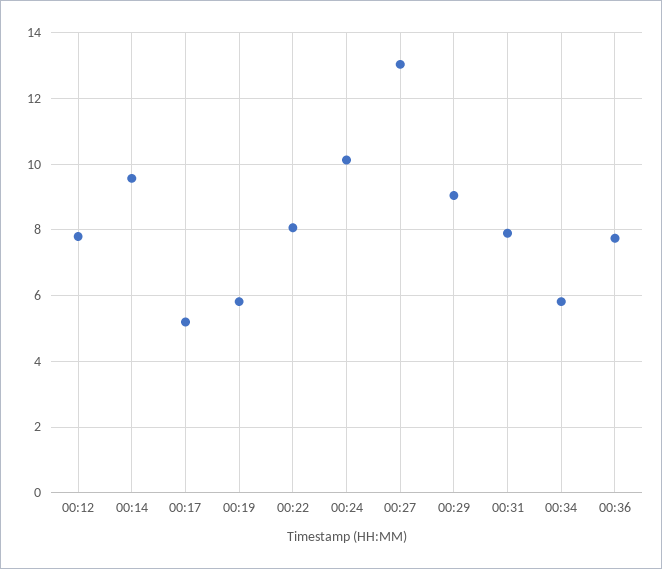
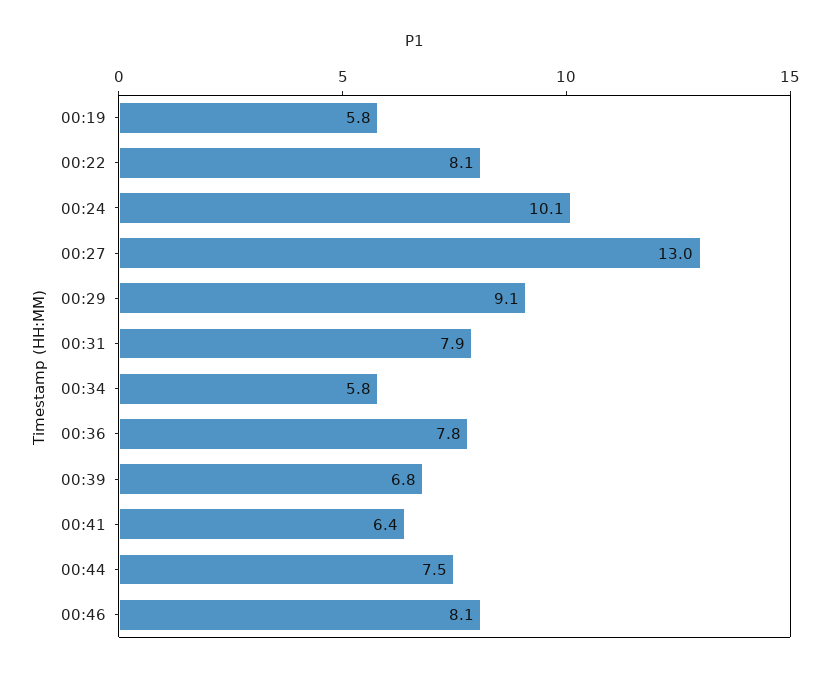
00:12: 7.8 -> none
00:14: 9.6 -> none
00:17: 5.2 -> none
00:39: none -> 6.8
00:41: none -> 6.4
00:44: none -> 7.5
00:46: none -> 8.1

